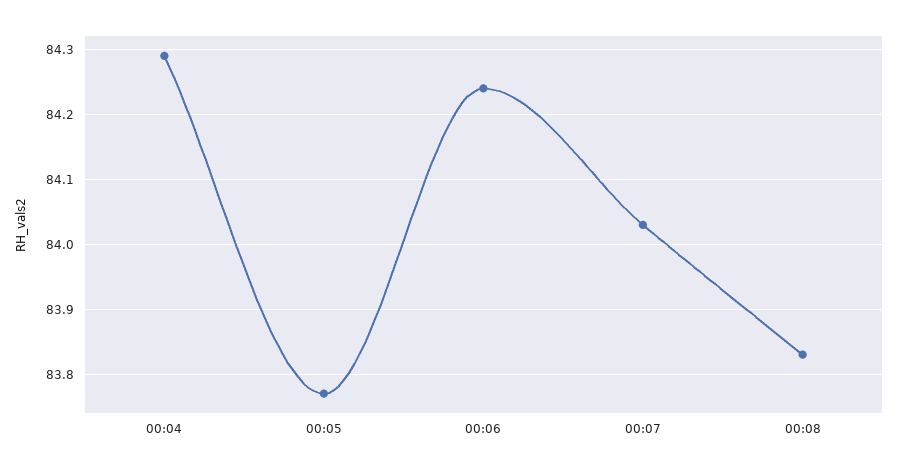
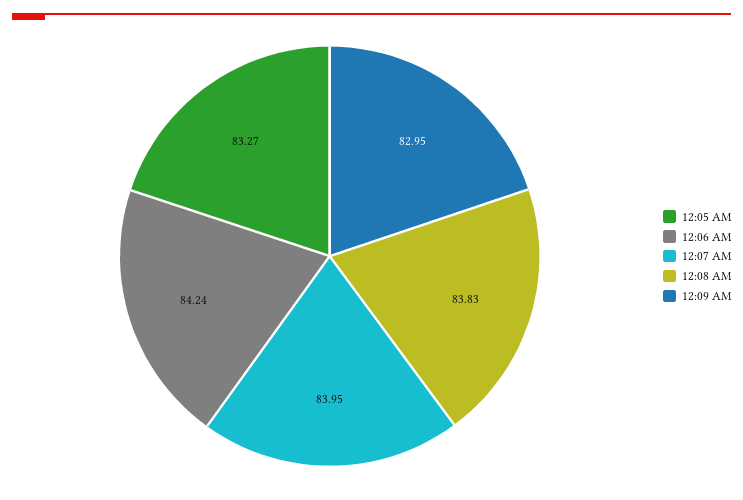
00:04: 84.29 -> none
00:05: 83.77 -> 83.27
00:07: 84.03 -> 83.95
12:09 AM: none -> 82.95

